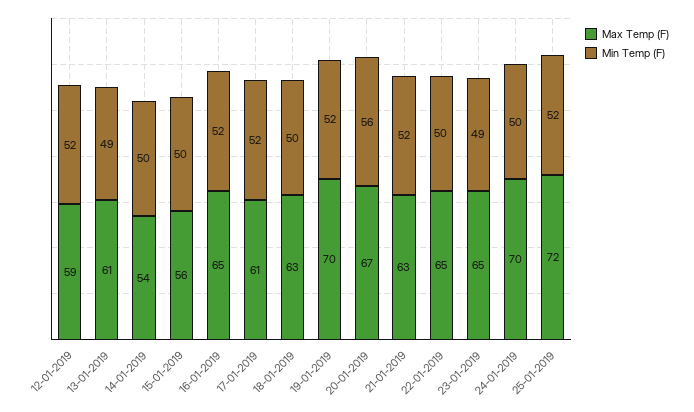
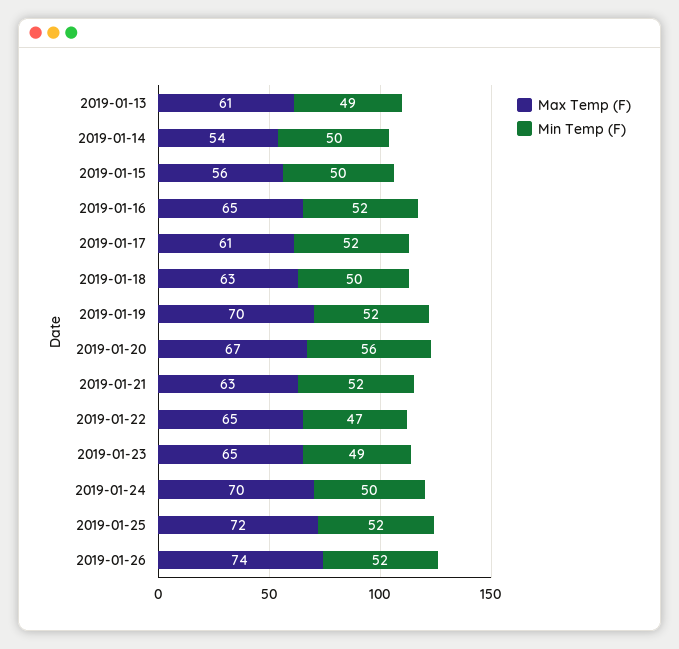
Max Temp (F), 12-01-2019: 59 -> none
Min Temp (F), 12-01-2019: 52 -> none
Min Temp (F), 22-01-2019: 50 -> 47
Max Temp (F), 2019-01-26: none -> 74
Min Temp (F), 2019-01-26: none -> 52

